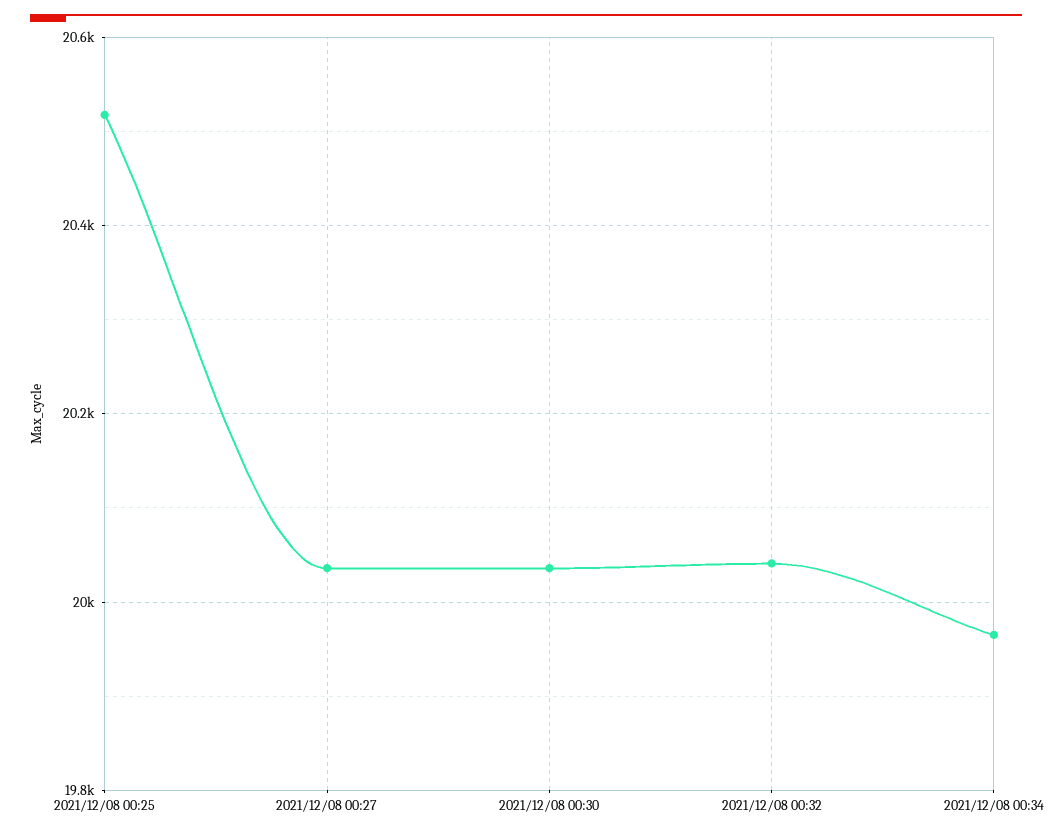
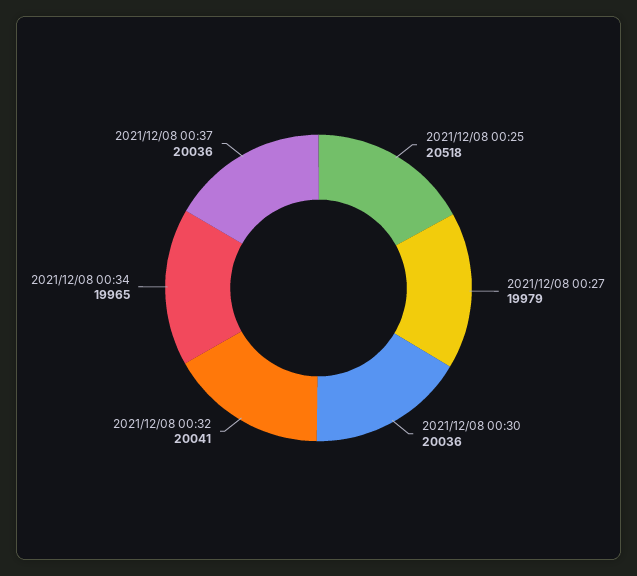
2021/12/08 00:27: 20040 -> 19979
2021/12/08 00:37: none -> 20036

